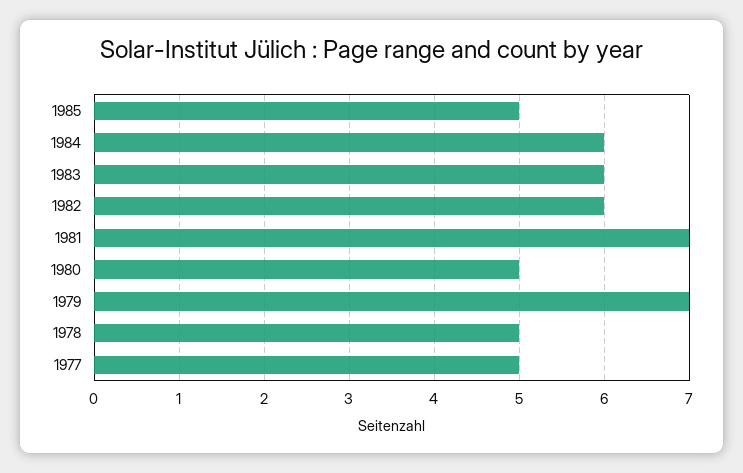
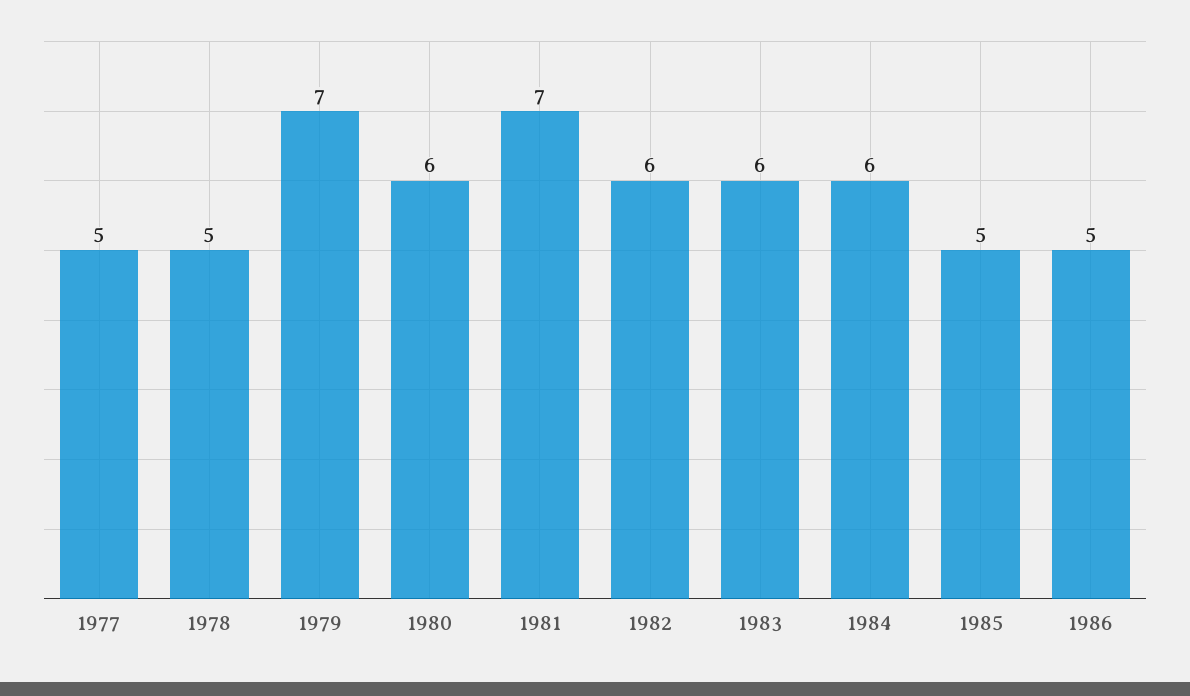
1980: 5 -> 6
1986: none -> 5

